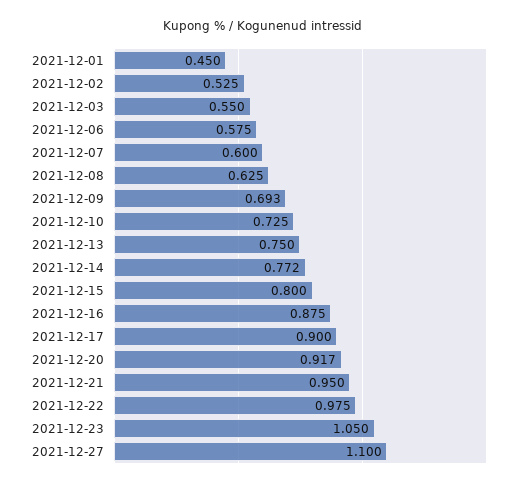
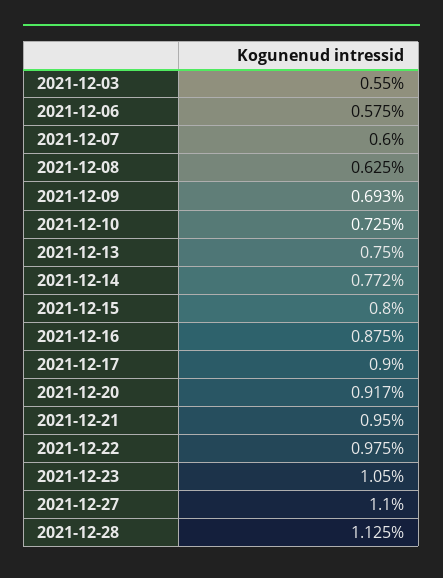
2021-12-01: 0.45 -> none
2021-12-02: 0.525 -> none
2021-12-28: none -> 1.125

